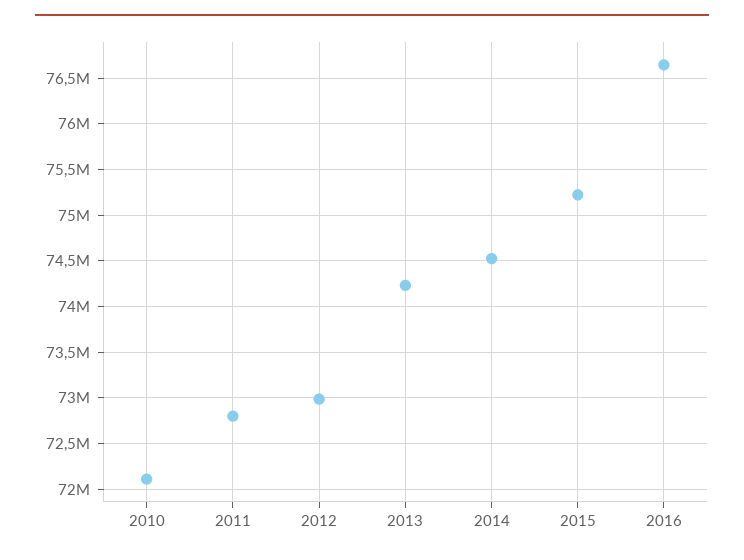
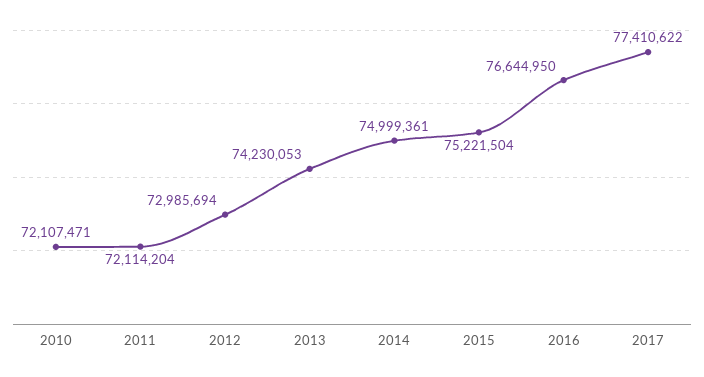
2011: 72800000 -> 72114204
2014: 74500000 -> 74999361
2017: none -> 77410622

